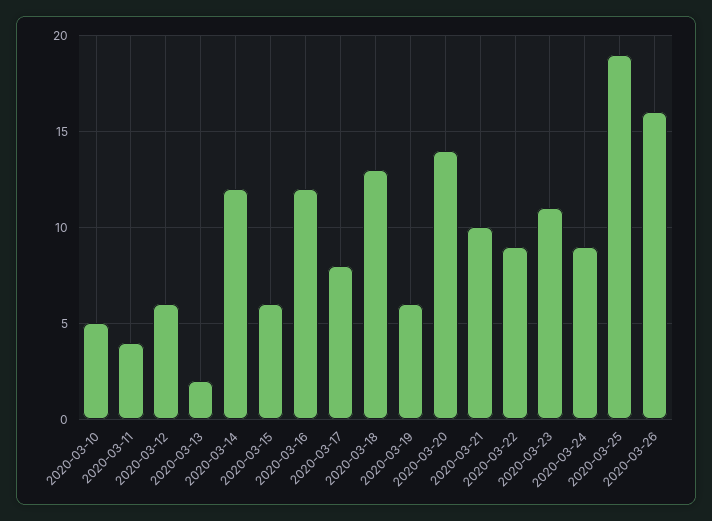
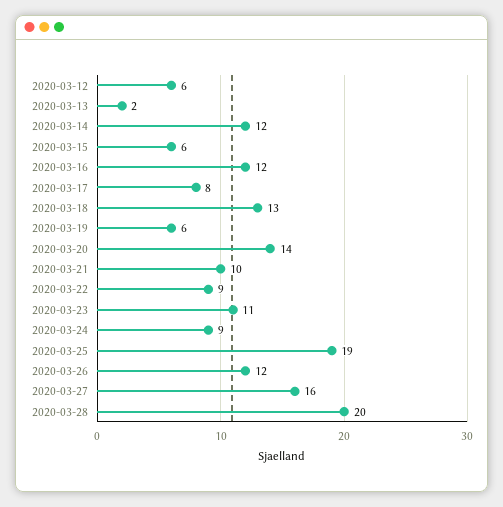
2020-03-10: 5 -> none
2020-03-11: 4 -> none
2020-03-26: 16 -> 12
2020-03-27: none -> 16
2020-03-28: none -> 20

